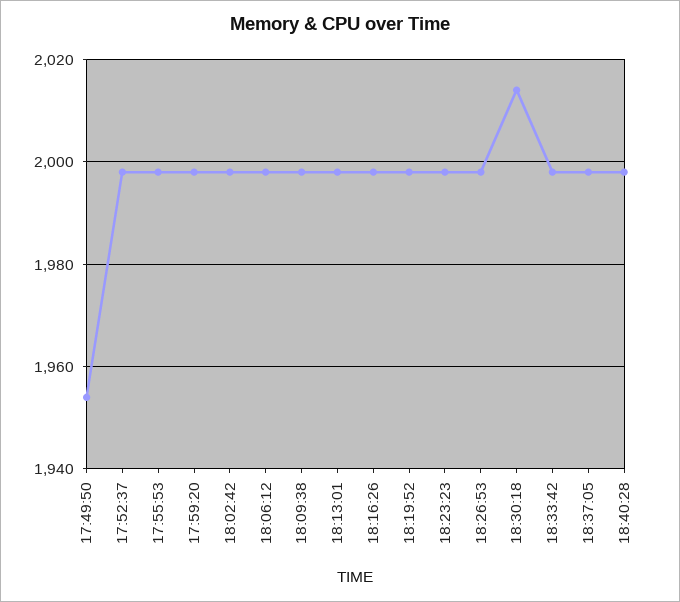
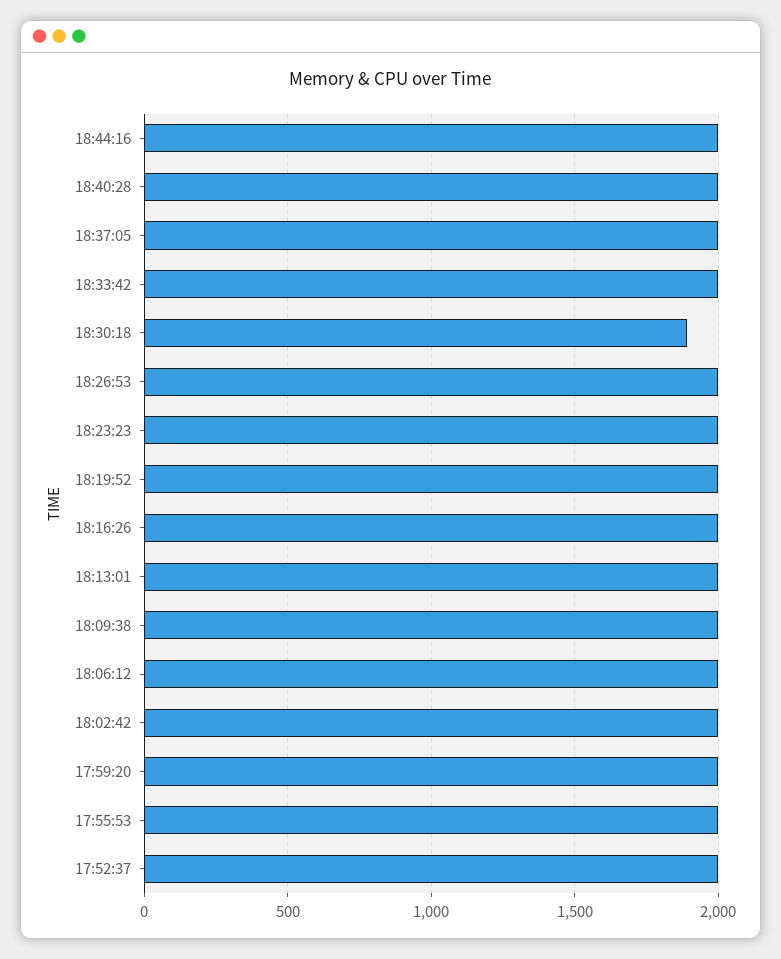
17:49:50: 1955 -> none
18:30:18: 2015 -> 1900
18:44:16: none -> 2000

